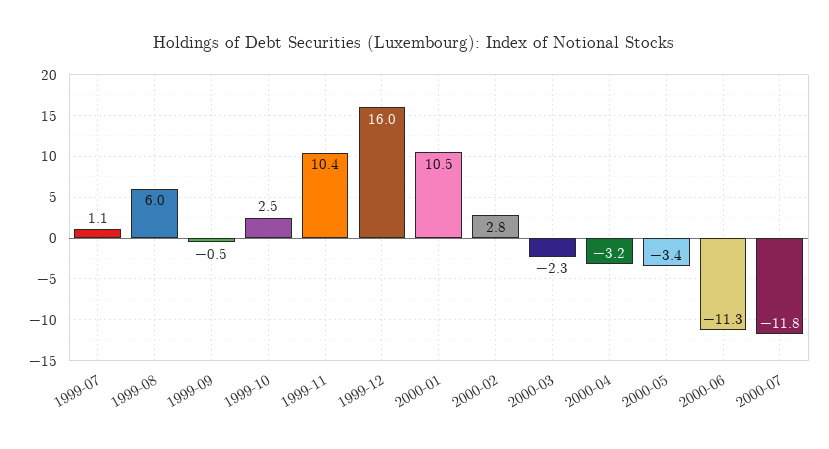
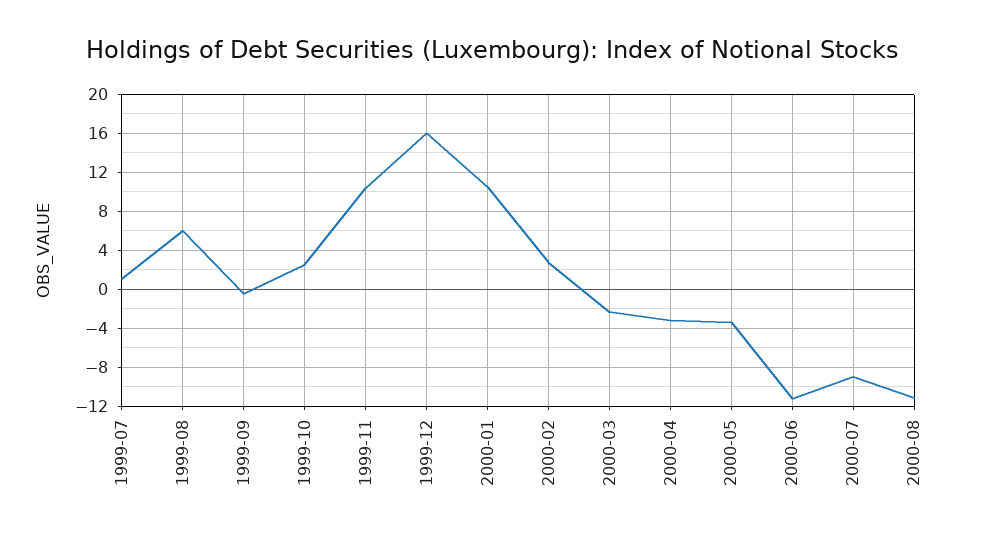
2000-07: -11.8 -> -9
2000-08: none -> -11

